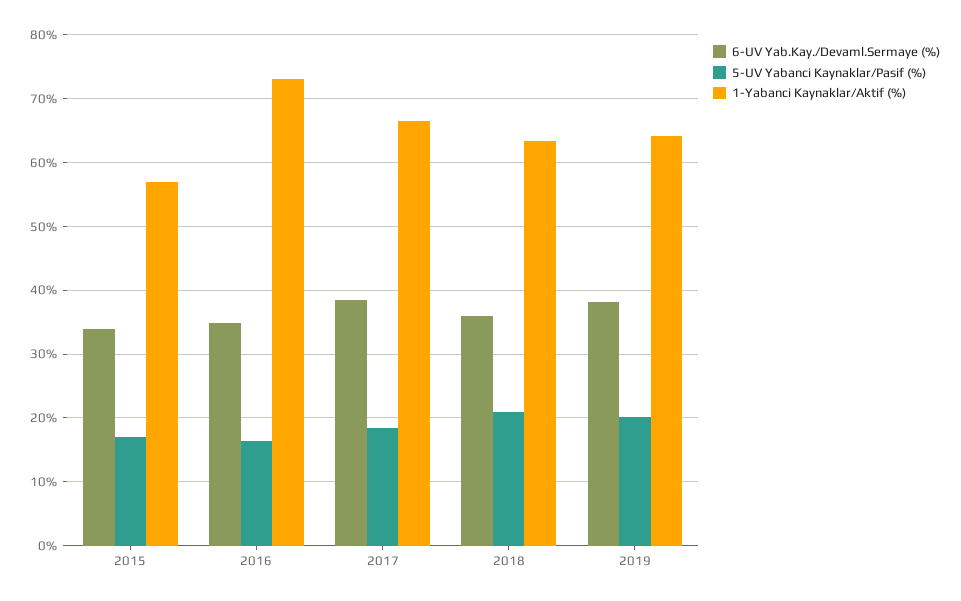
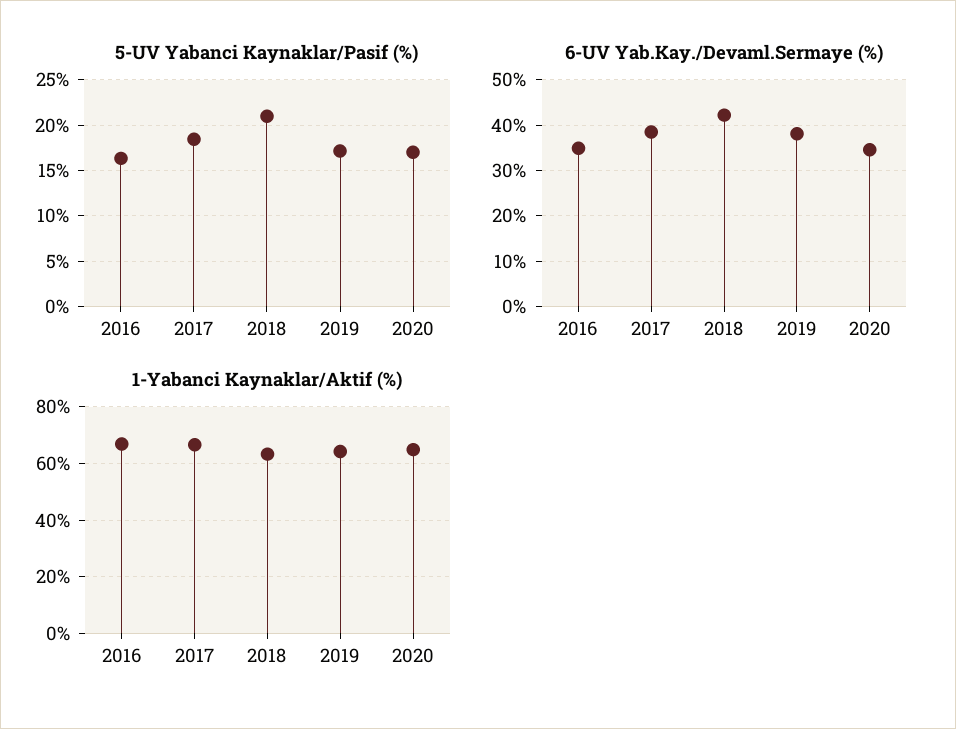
6-UV Yab.Kay./Devaml.Sermaye (%), 2015: 34 -> none
5-UV Yabanci Kaynaklar/Pasif (%), 2015: 17 -> none
1-Yabanci Kaynaklar/Aktif (%), 2015: 57 -> none
1-Yabanci Kaynaklar/Aktif (%), 2016: 73 -> 67.5
6-UV Yab.Kay./Devaml.Sermaye (%), 2018: 36 -> 42
5-UV Yabanci Kaynaklar/Pasif (%), 2019: 20 -> 17
5-UV Yabanci Kaynaklar/Pasif (%), 2020: none -> 17
6-UV Yab.Kay./Devaml.Sermaye (%), 2020: none -> 34
1-Yabanci Kaynaklar/Aktif (%), 2020: none -> 65

